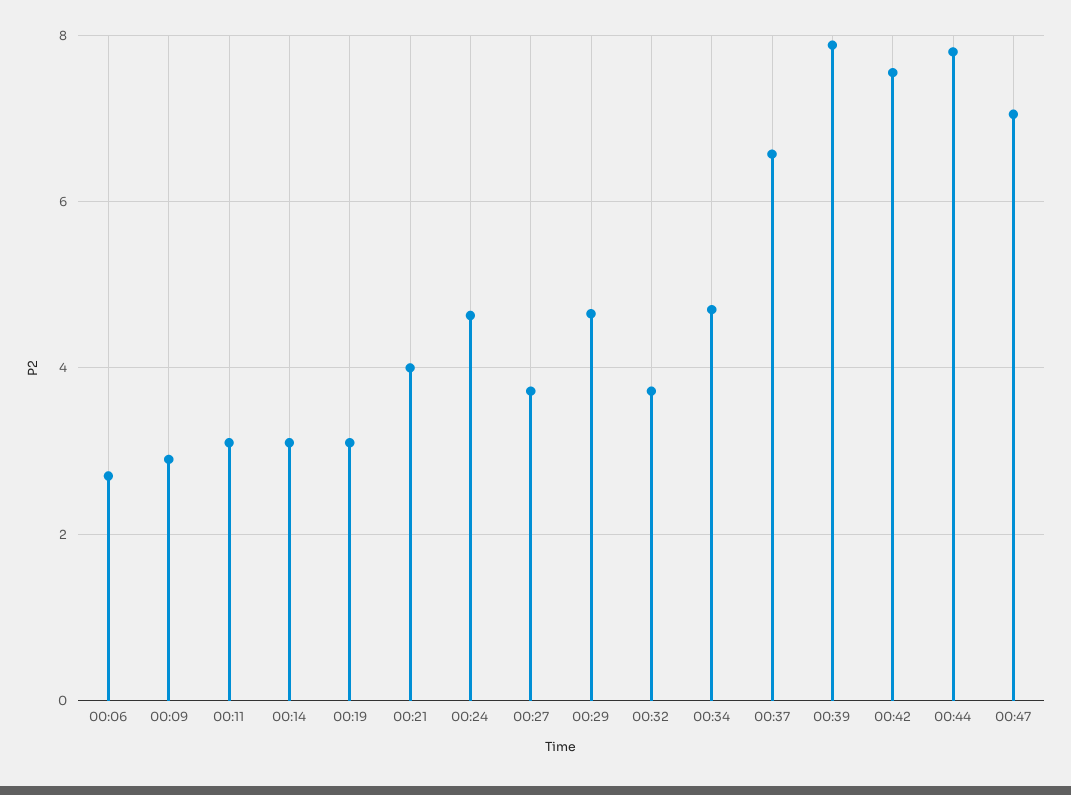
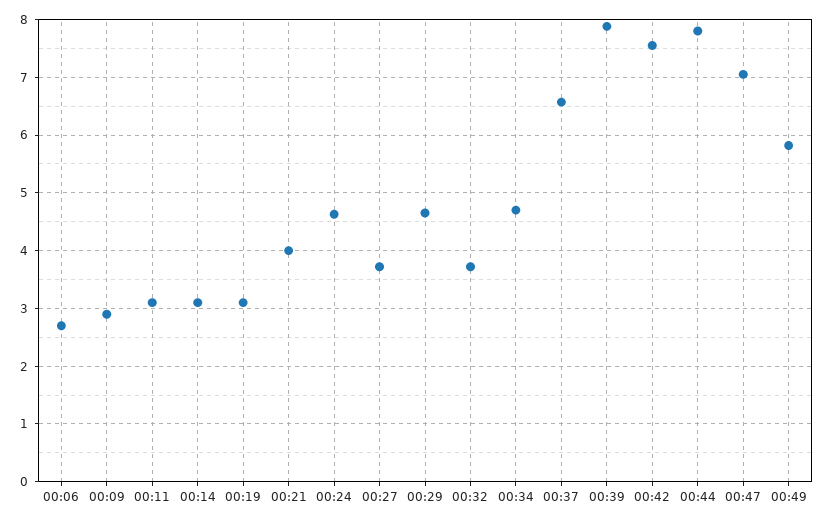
00:49: none -> 5.8

